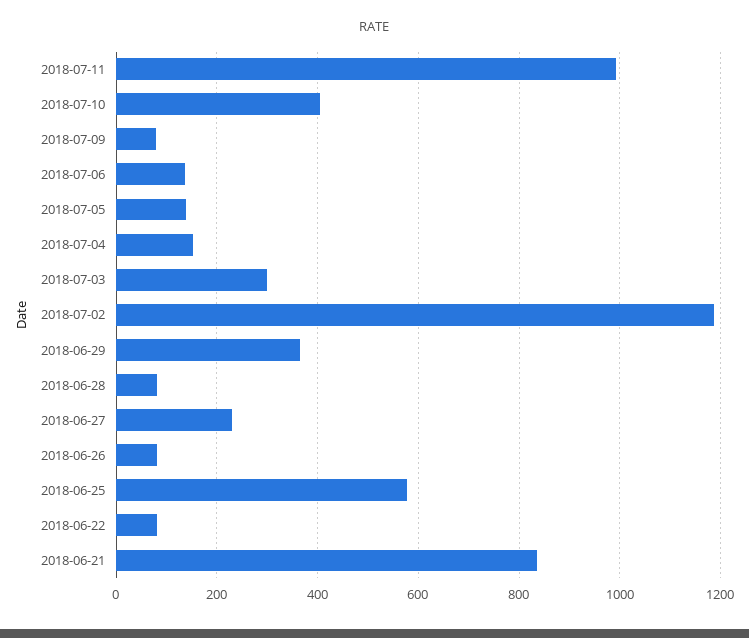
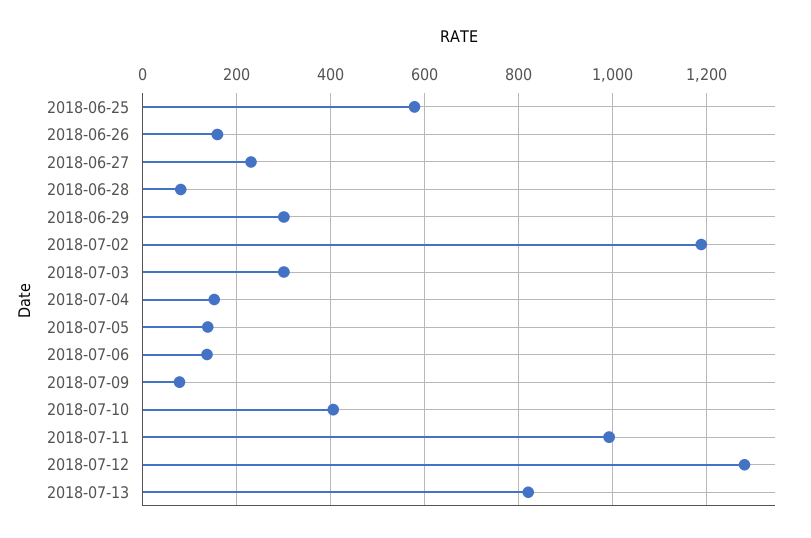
2018-06-29: 360 -> 300
2018-06-26: 80 -> 160
2018-06-22: 80 -> none
2018-06-21: 840 -> none
2018-07-12: none -> 1280
2018-07-13: none -> 820

